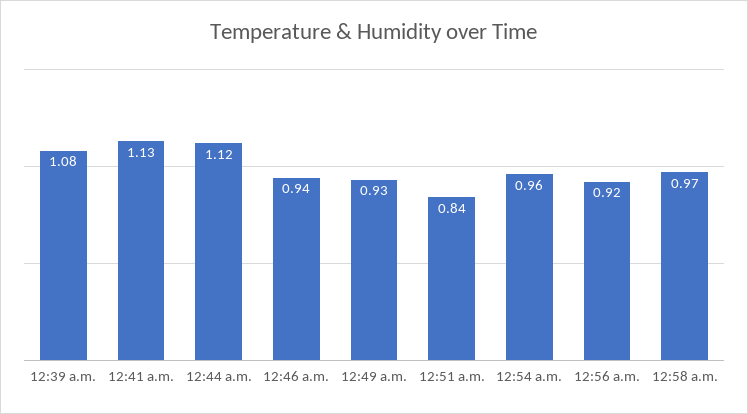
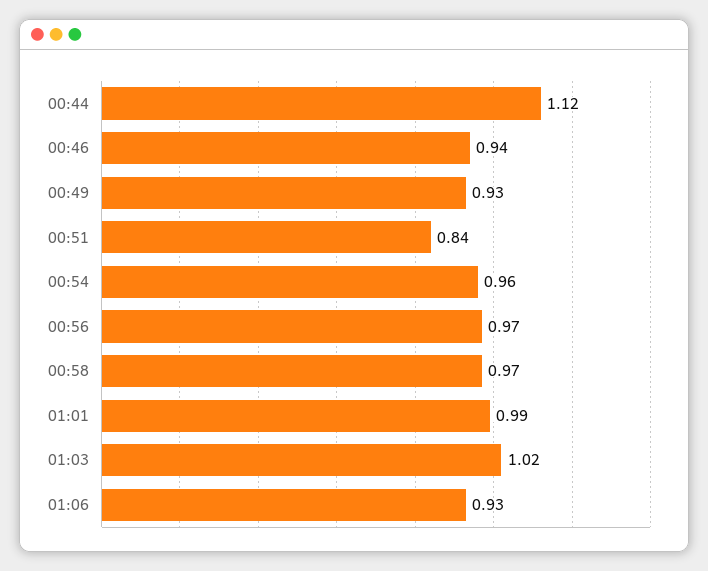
12:39 a.m.: 1.08 -> none
12:41 a.m.: 1.13 -> none
12:56 a.m.: 0.92 -> 0.97
01:01: none -> 0.99
01:03: none -> 1.02
01:06: none -> 0.93

